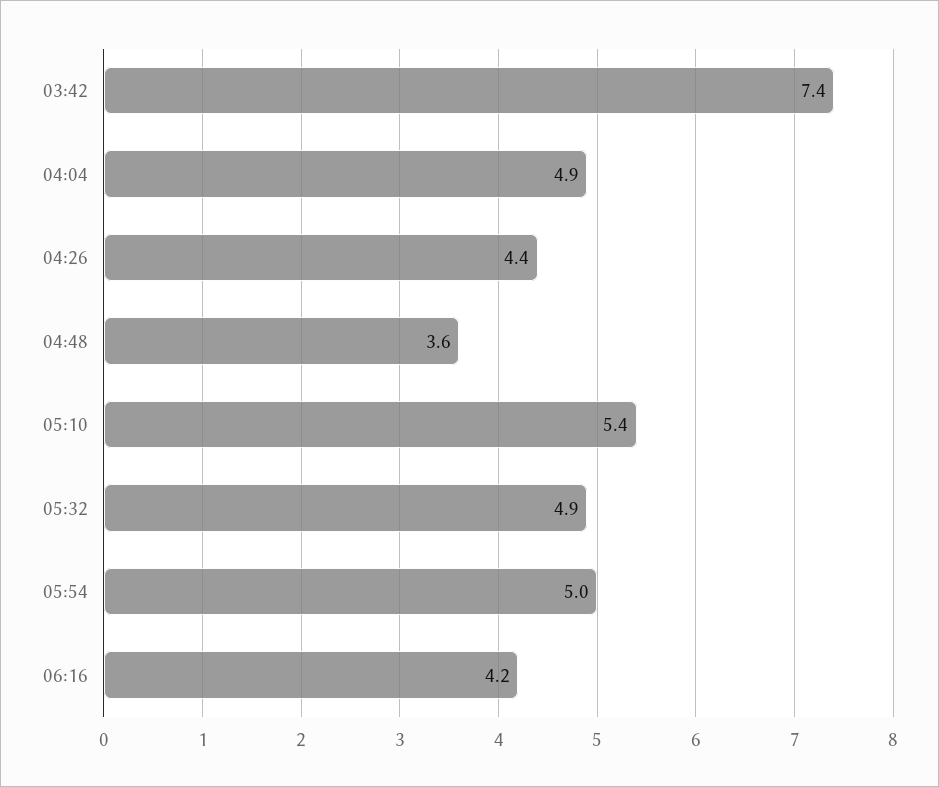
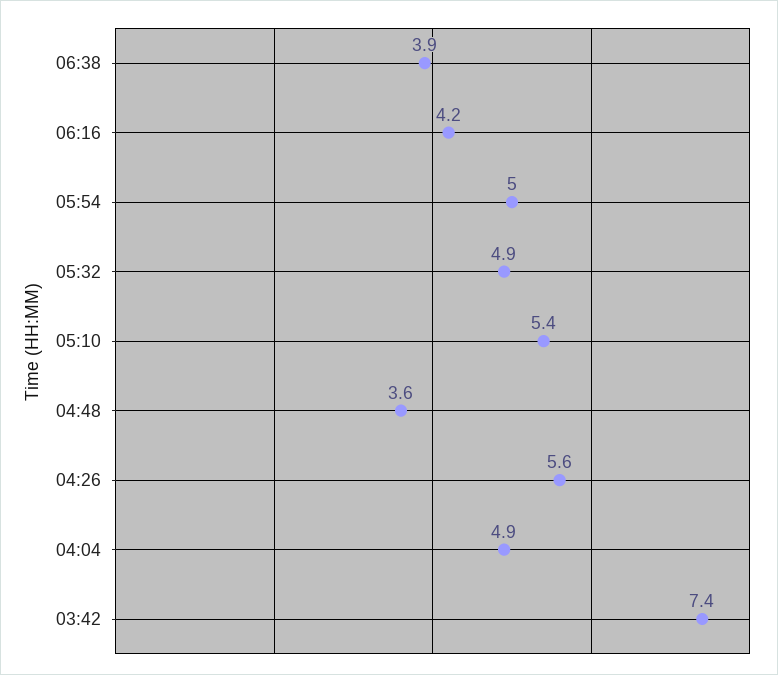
04:26: 4.4 -> 5.6
06:38: none -> 3.9

